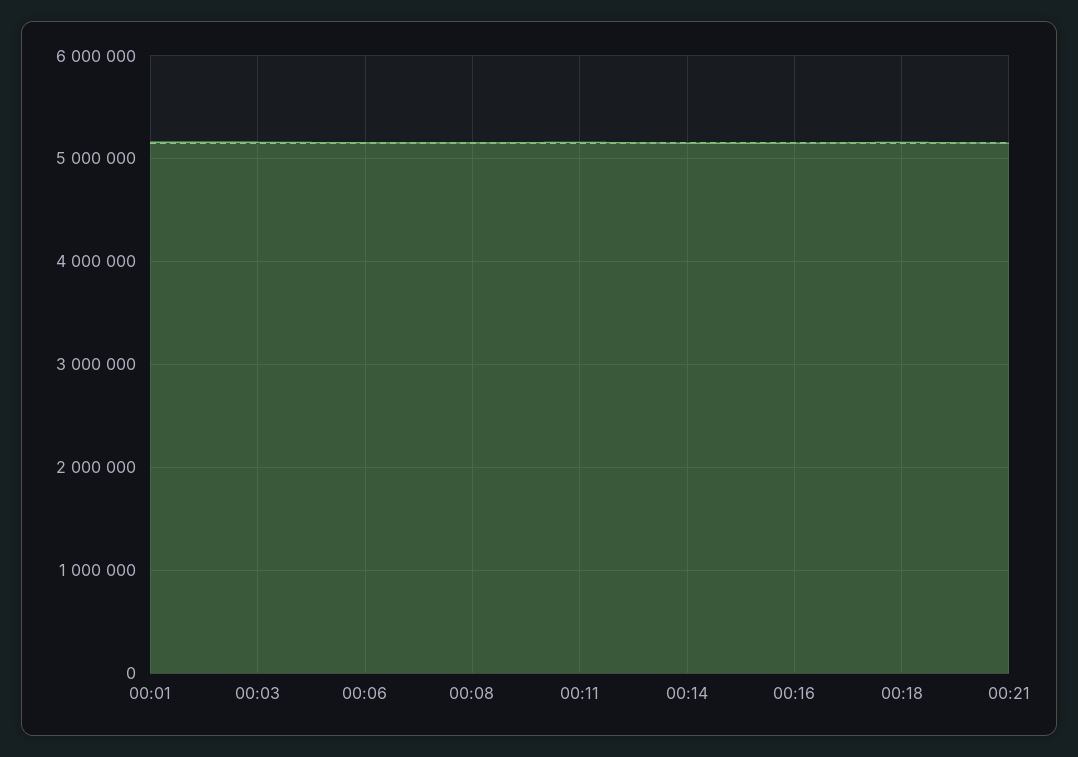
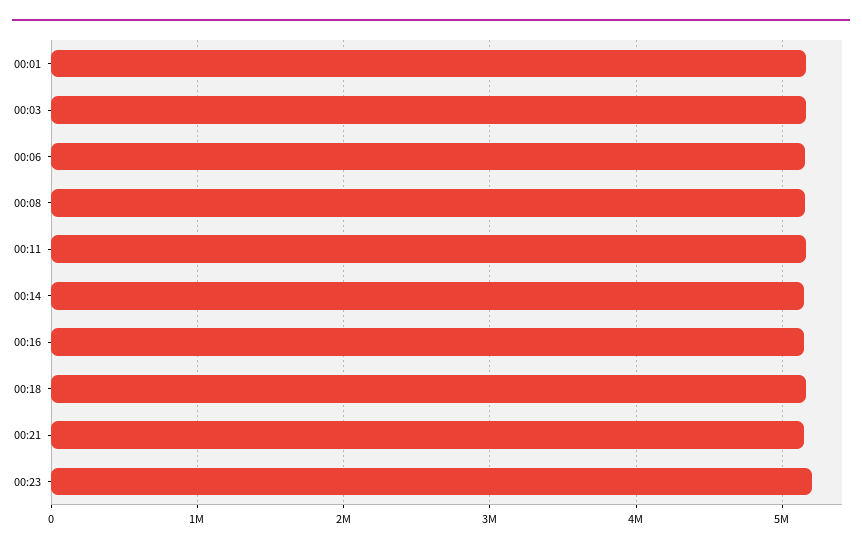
00:23: none -> 5200000

